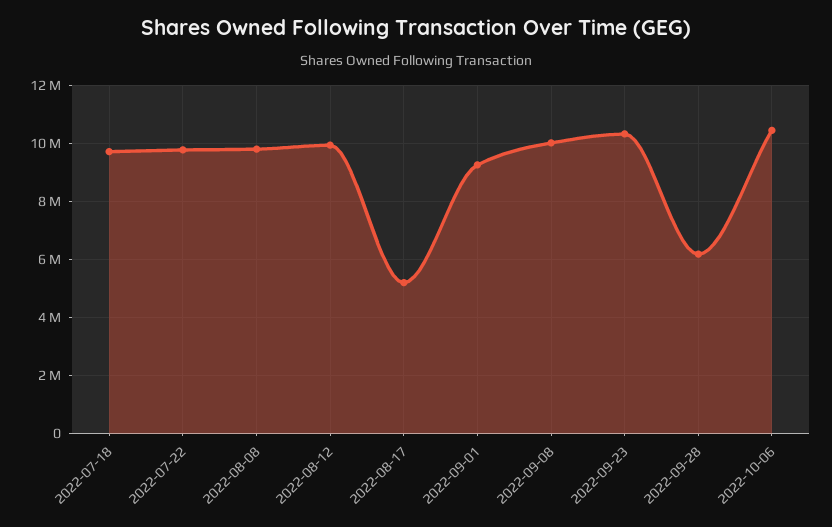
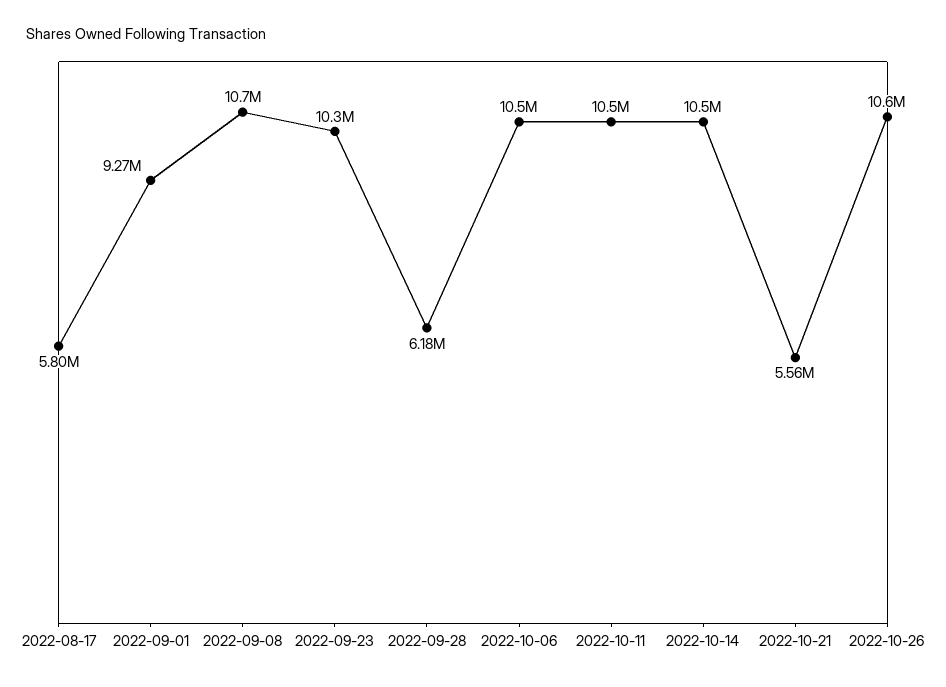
2022-07-18: 9750000 -> none
2022-07-22: 9750000 -> none
2022-08-08: 9750000 -> none
2022-08-12: 10000000 -> none
2022-08-17: 5250000 -> 5800000
2022-09-08: 10000000 -> 10700000
2022-10-11: none -> 10500000
2022-10-14: none -> 10500000
2022-10-21: none -> 5560000
2022-10-26: none -> 10600000

